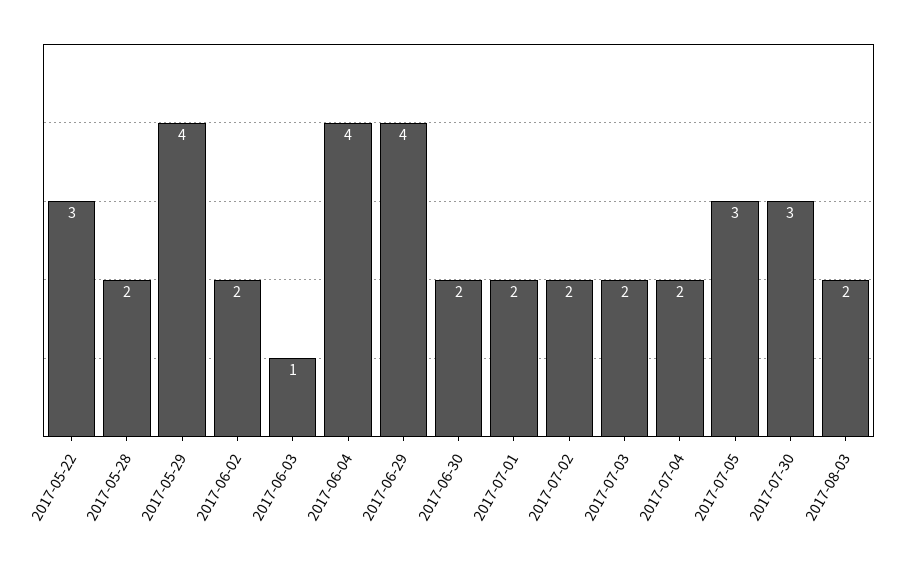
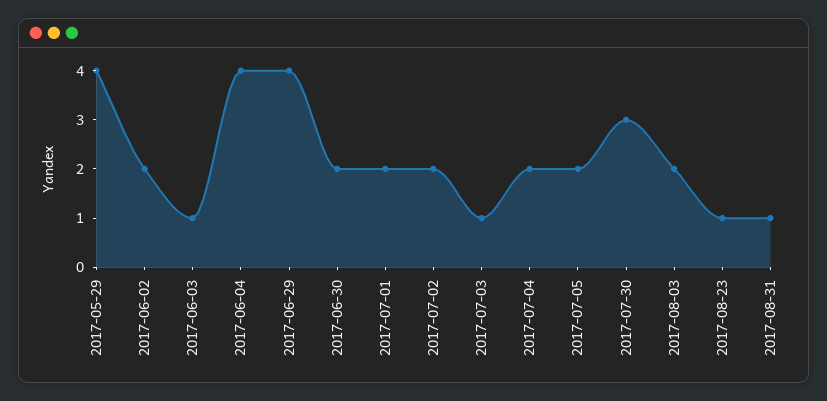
2017-05-22: 3 -> none
2017-05-28: 2 -> none
2017-07-03: 2 -> 1
2017-07-05: 3 -> 2
2017-08-23: none -> 1
2017-08-31: none -> 1

